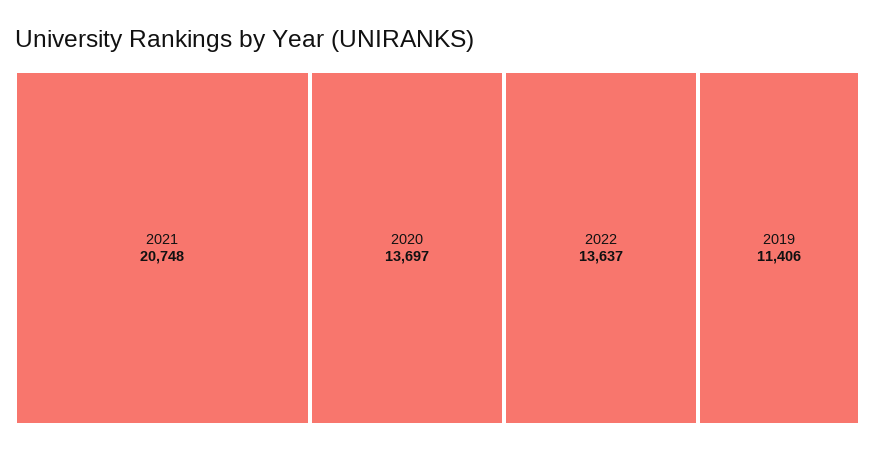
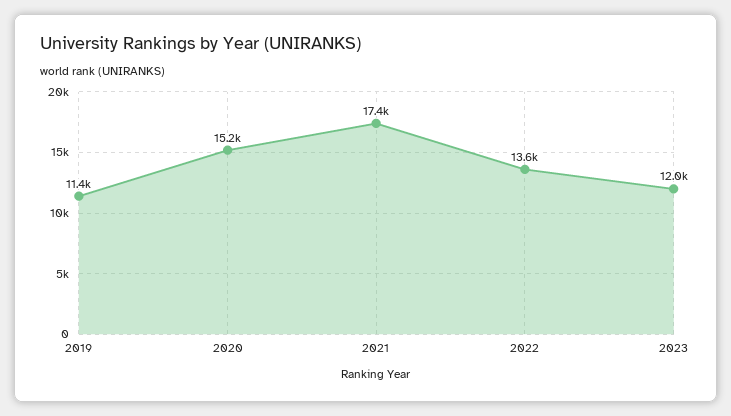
2021: 20748 -> 17400
2020: 13697 -> 15200
2023: none -> 12000

